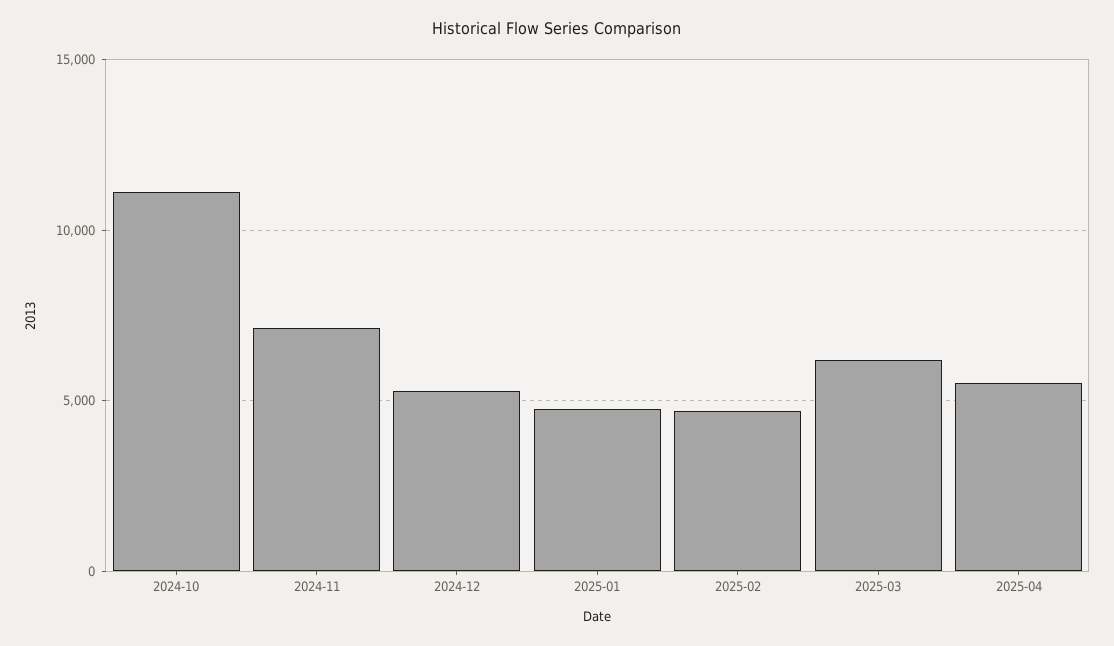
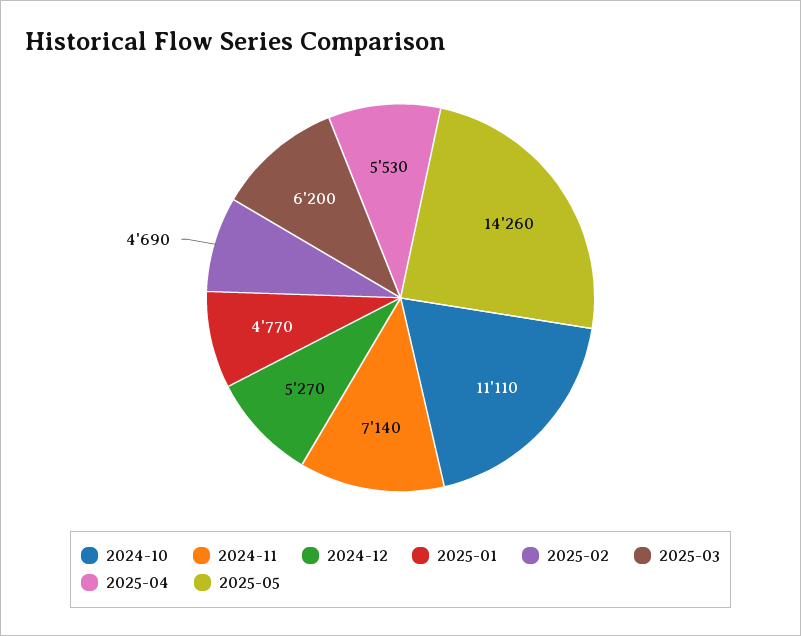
2025-05: none -> 14260

